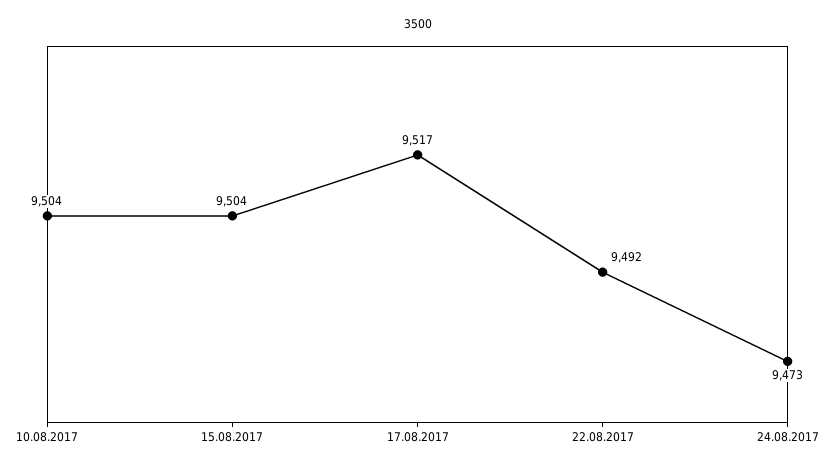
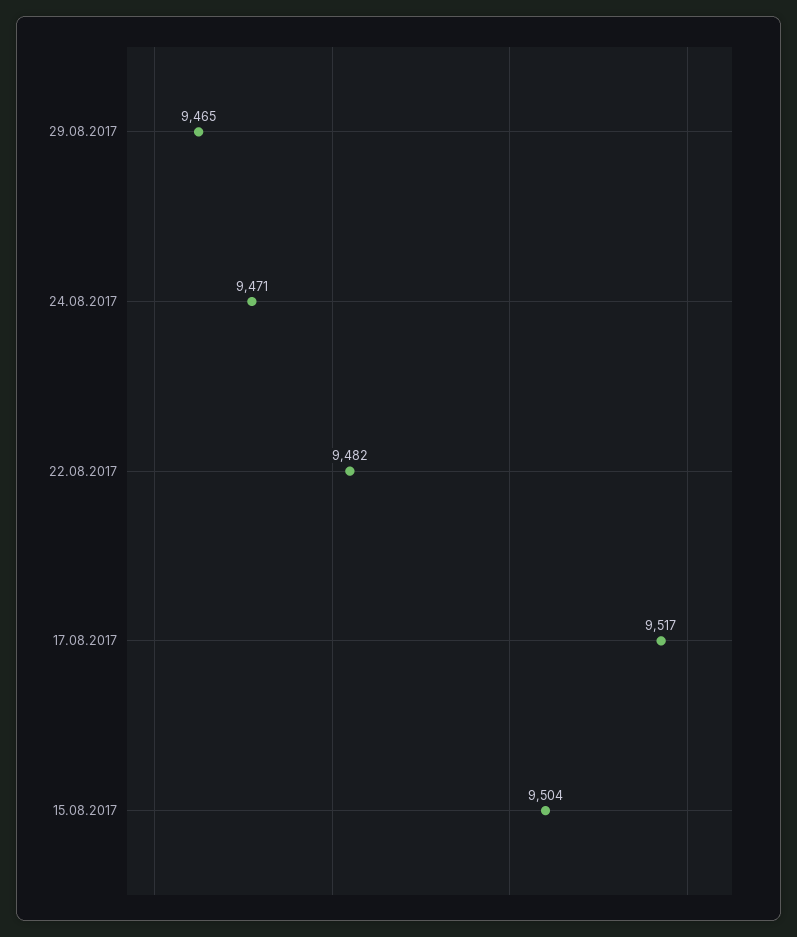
10.08.2017: 9504 -> none
22.08.2017: 9492 -> 9482
24.08.2017: 9473 -> 9471
29.08.2017: none -> 9465

